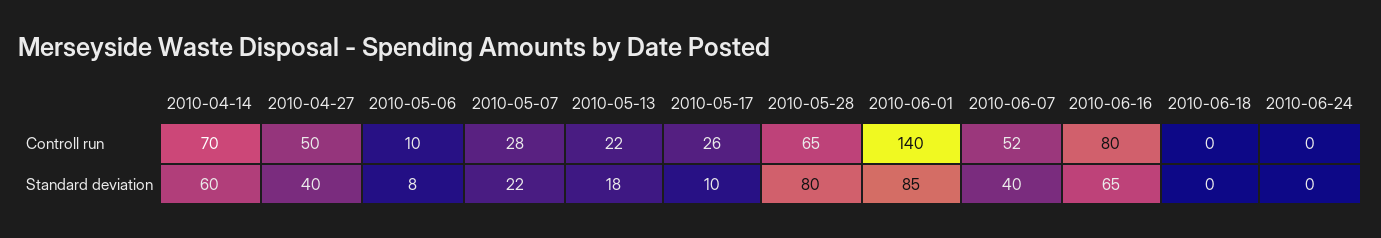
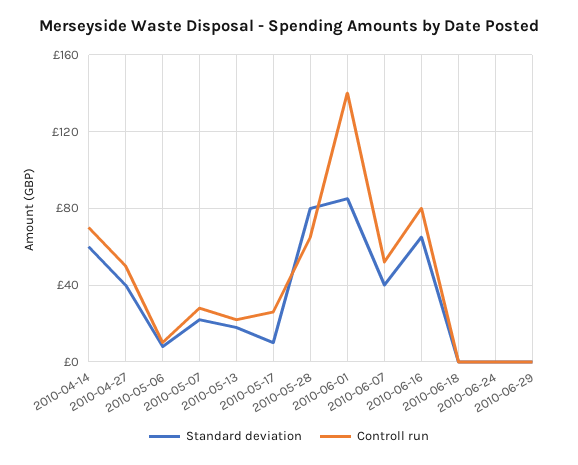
Standard deviation, 2010-06-29: none -> 0
Controll run, 2010-06-29: none -> 0

